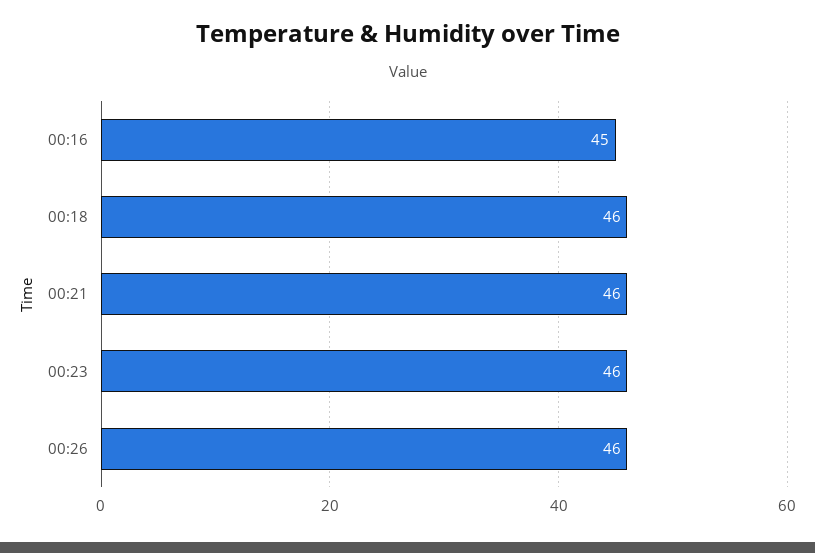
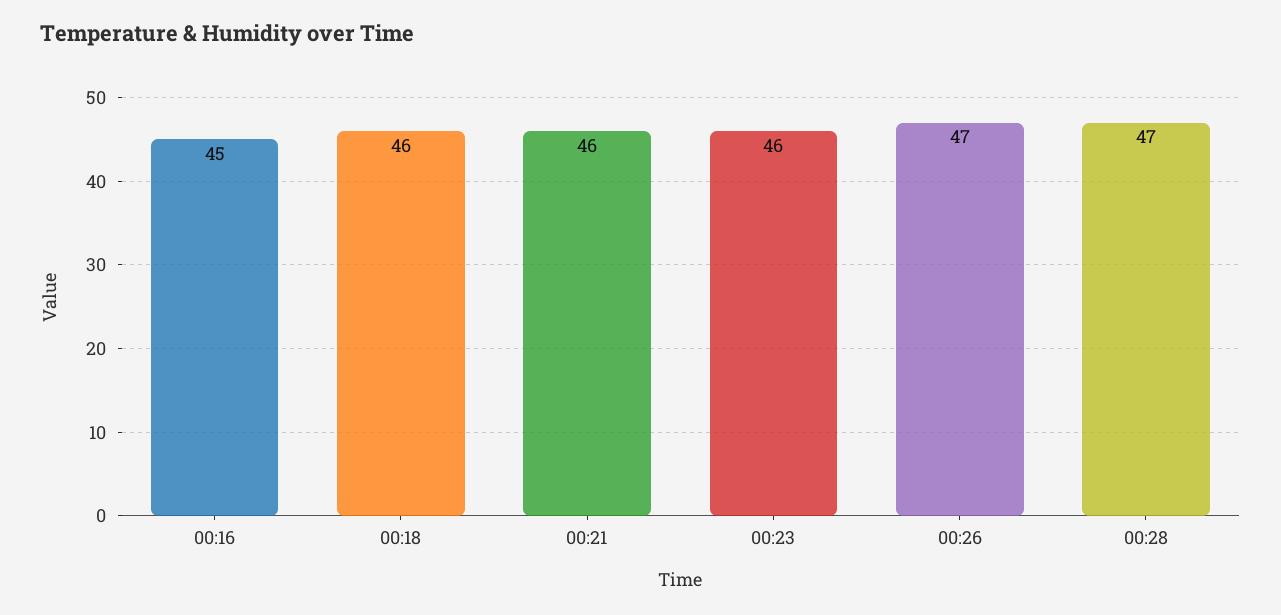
00:26: 46 -> 47
00:28: none -> 47

